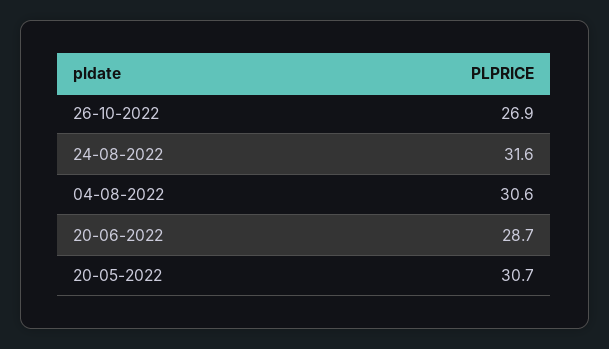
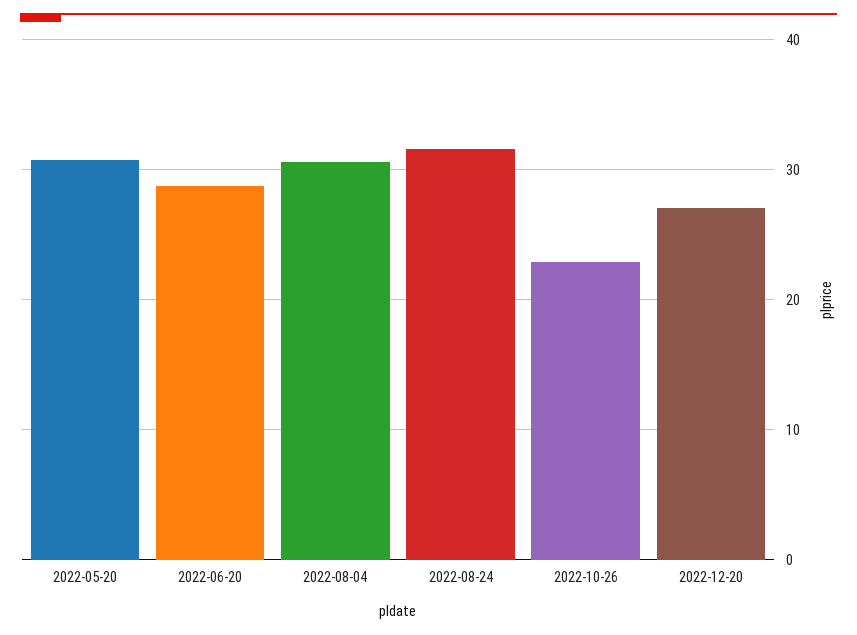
26-10-2022: 26.9 -> 23
2022-12-20: none -> 27

